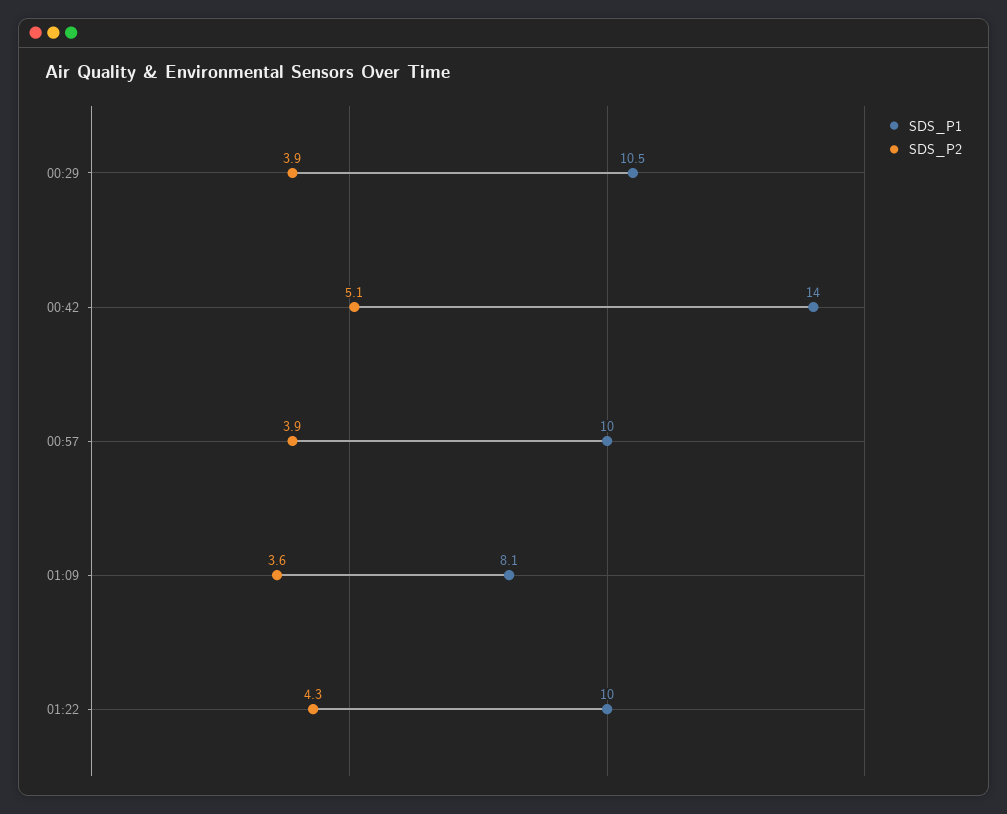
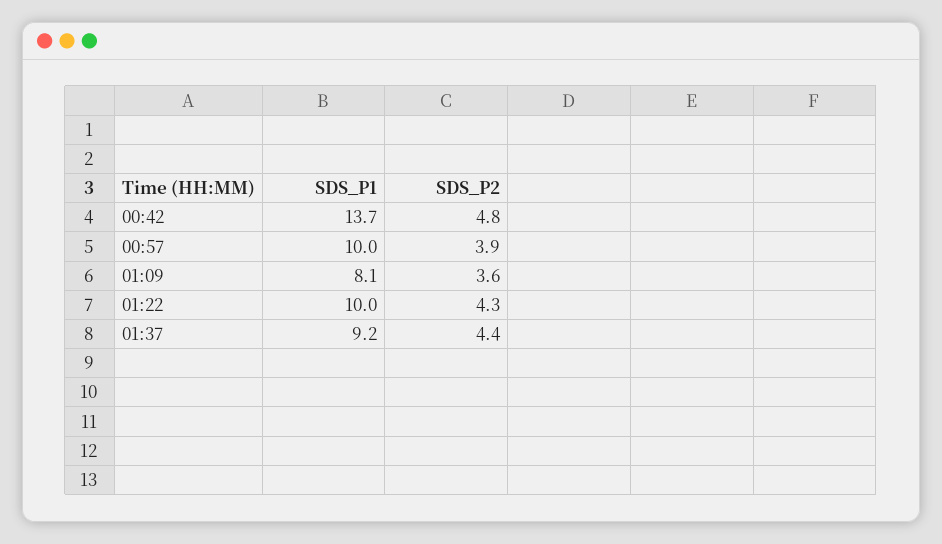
SDS_P1, 00:29: 10.5 -> none
SDS_P2, 00:29: 3.9 -> none
SDS_P1, 00:42: 14 -> 13.7
SDS_P2, 00:42: 5.1 -> 4.8
SDS_P1, 01:37: none -> 9.2
SDS_P2, 01:37: none -> 4.4

